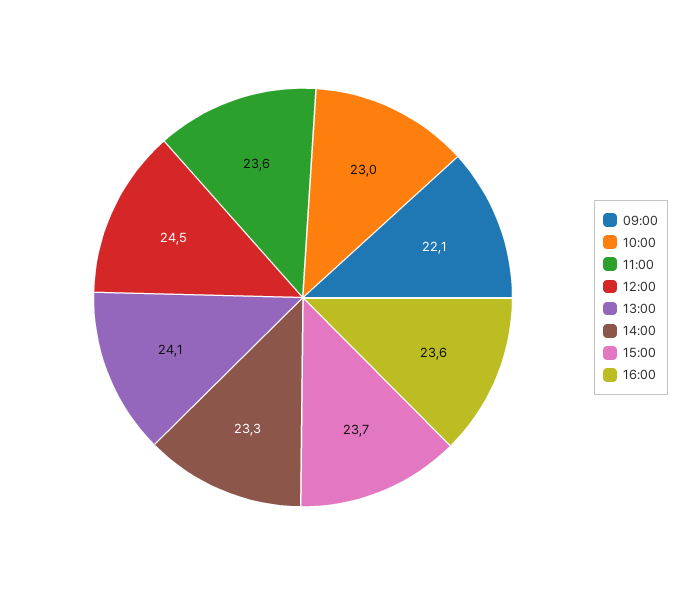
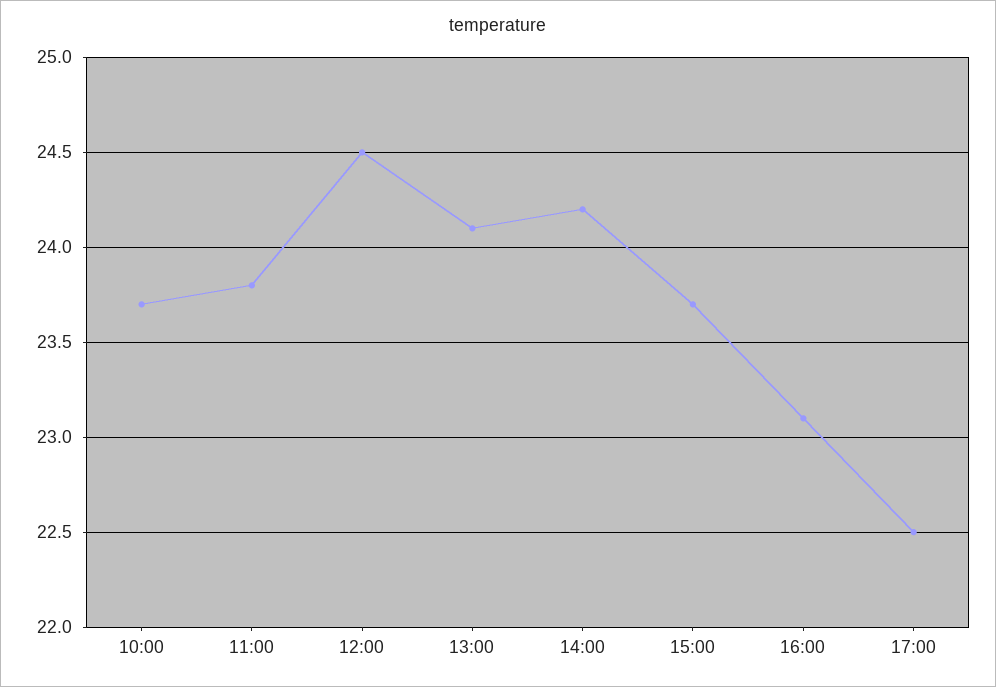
09:00: 22.1 -> none
10:00: 23 -> 23.7
11:00: 23.6 -> 23.8
14:00: 23.3 -> 24.2
16:00: 23.6 -> 23.1
17:00: none -> 22.5

